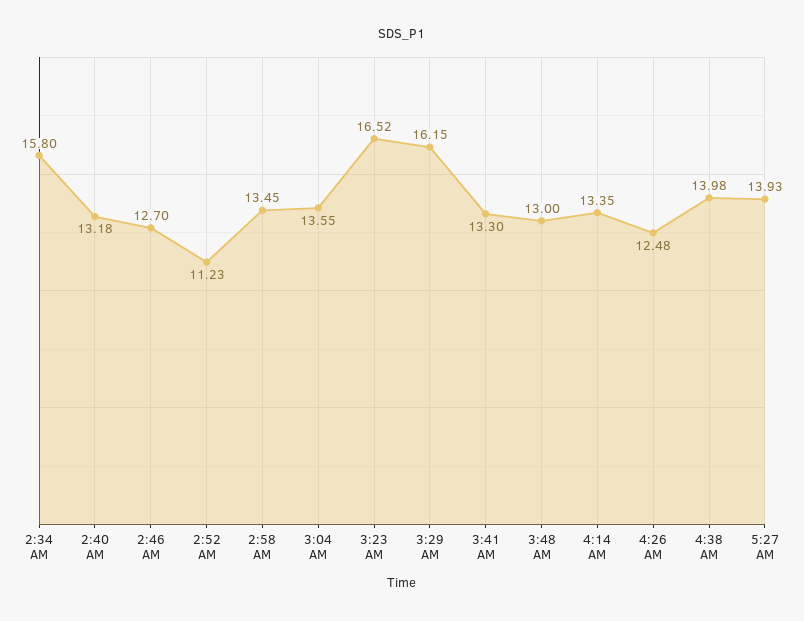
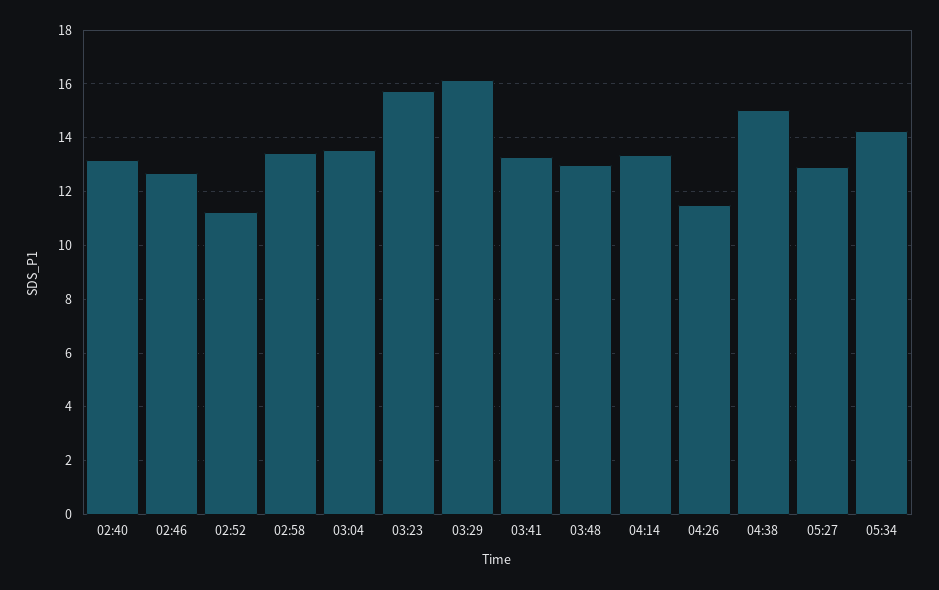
2:34 AM: 15.8 -> none
3:23 AM: 16.52 -> 15.75
4:26 AM: 12.48 -> 11.5
4:38 AM: 13.98 -> 15
5:27 AM: 13.93 -> 13
05:34: none -> 14.25

